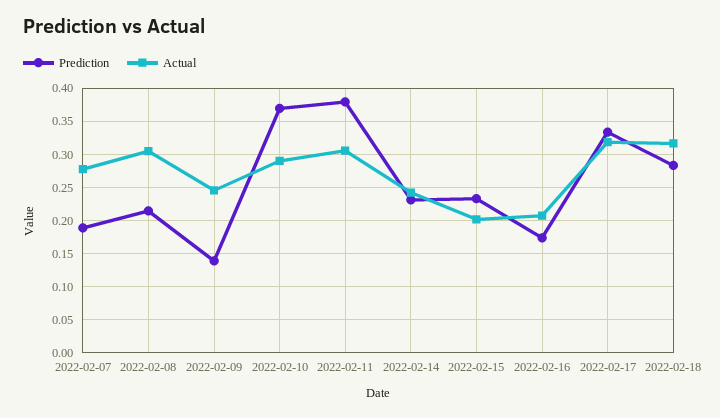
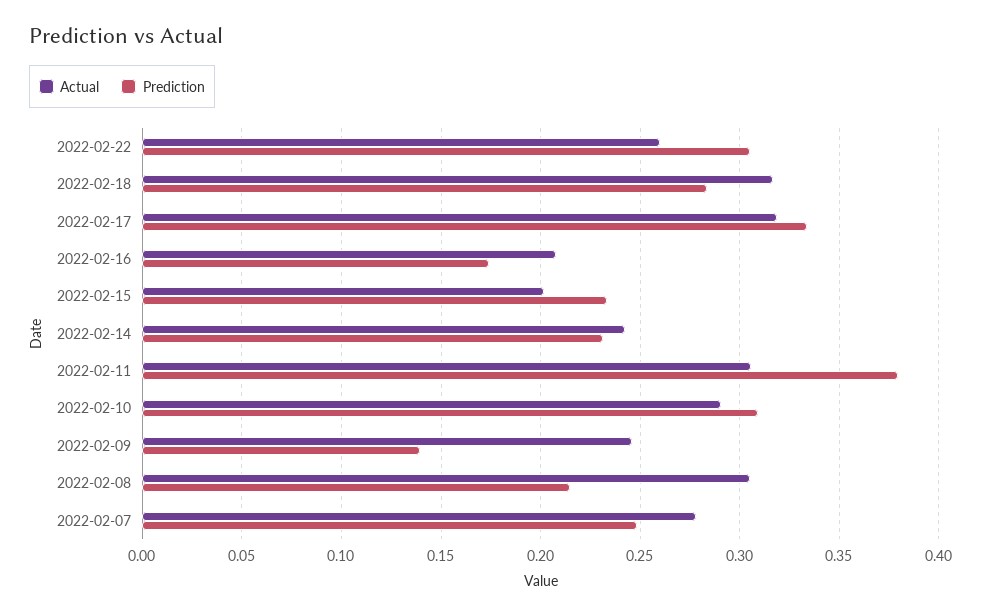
Prediction, 2022-02-07: 0.19 -> 0.25
Prediction, 2022-02-10: 0.37 -> 0.31
Actual, 2022-02-22: none -> 0.26
Prediction, 2022-02-22: none -> 0.305

